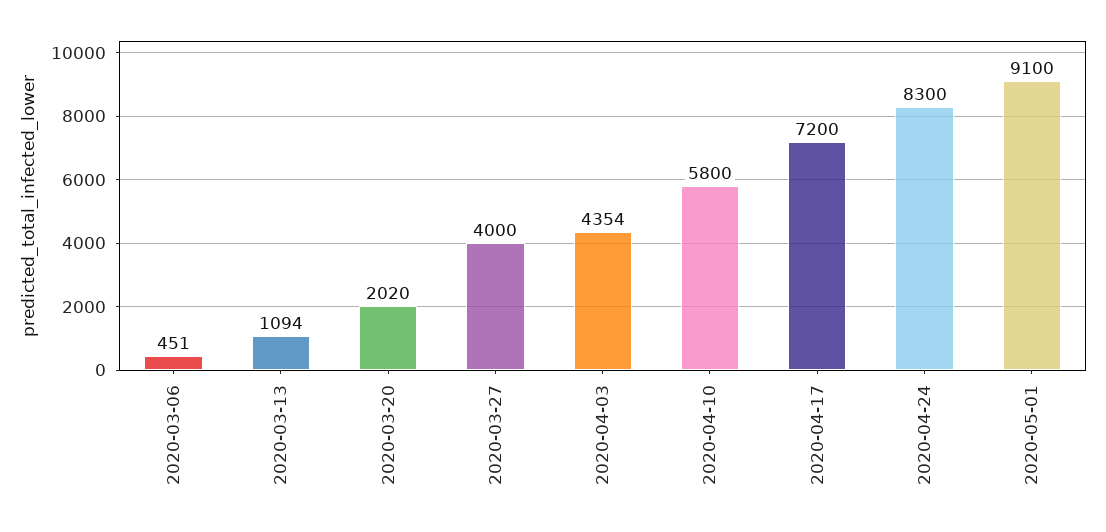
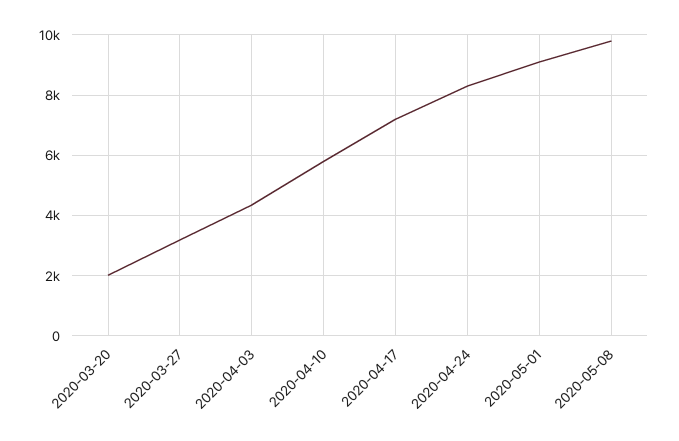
2020-03-06: 451 -> none
2020-03-13: 1094 -> none
2020-03-27: 4000 -> 3200
2020-05-08: none -> 9800

